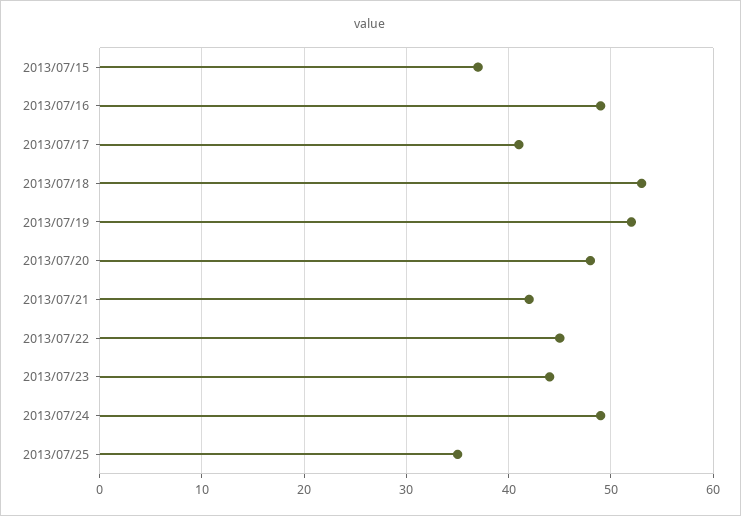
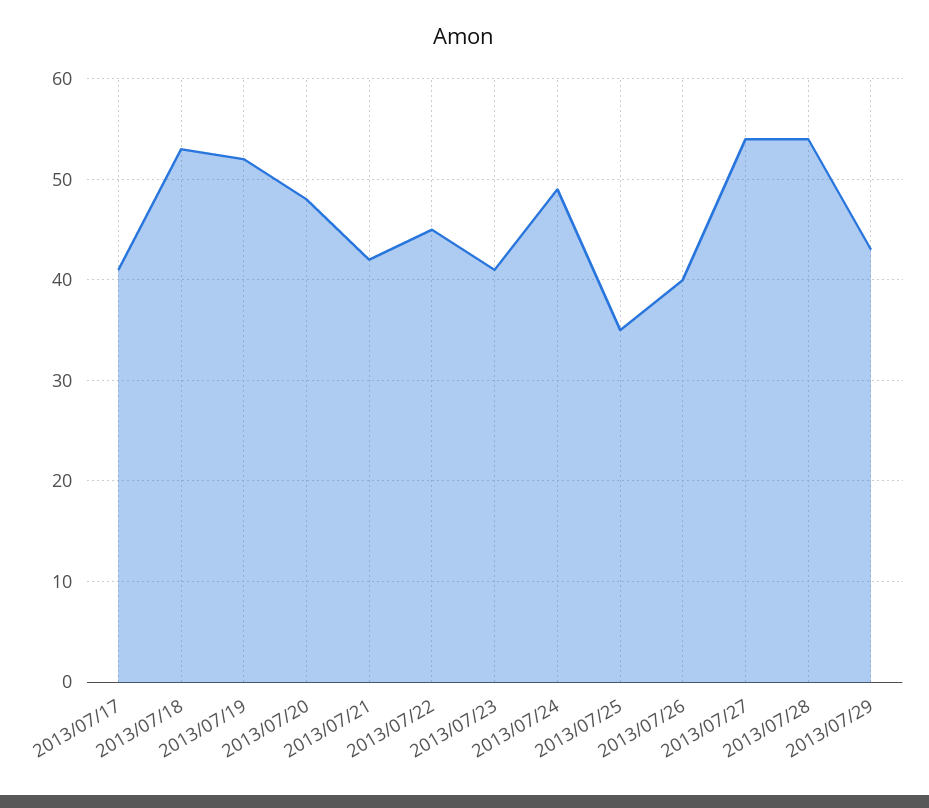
2013/07/15: 37 -> none
2013/07/16: 49 -> none
2013/07/23: 44 -> 41
2013/07/26: none -> 40
2013/07/27: none -> 54
2013/07/28: none -> 54
2013/07/29: none -> 43

